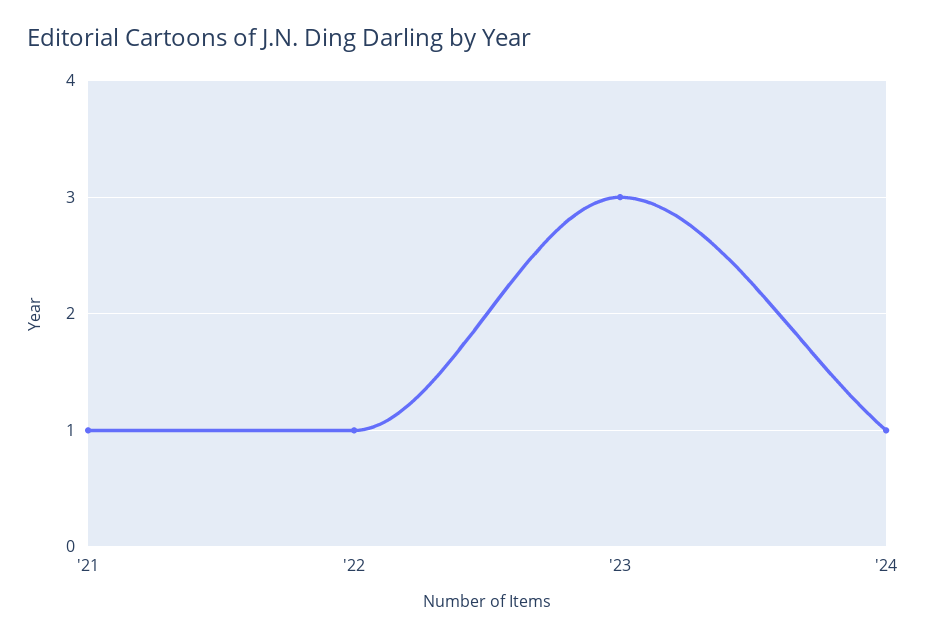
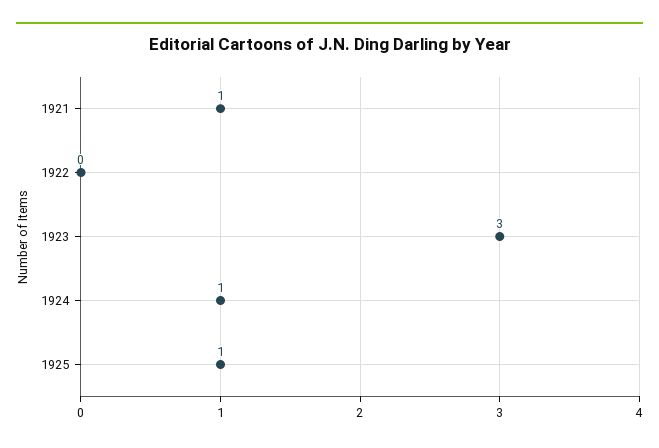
'22: 1 -> 0
1925: none -> 1

